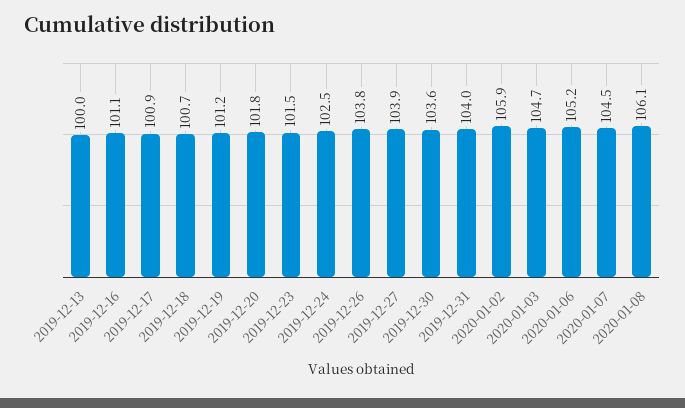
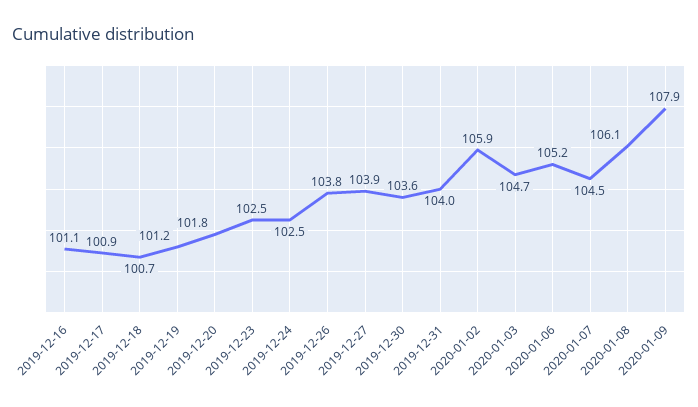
2019-12-13: 100 -> none
2019-12-23: 101.5 -> 102.5
2020-01-09: none -> 107.9

